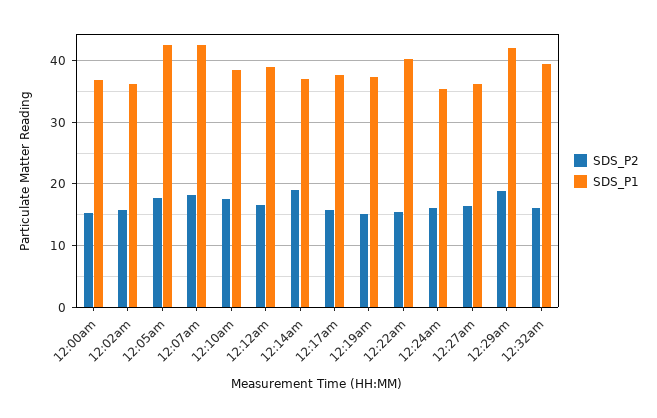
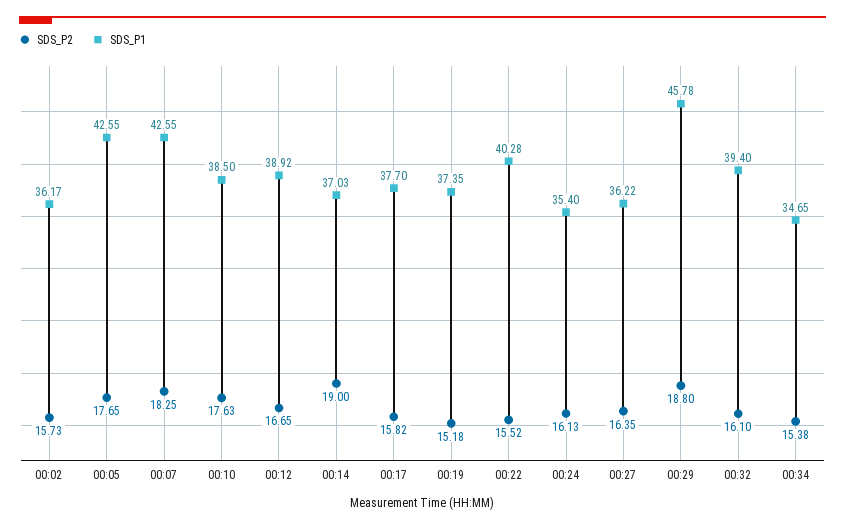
SDS_P2, 12:00am: 15 -> none
SDS_P1, 12:00am: 37 -> none
SDS_P1, 12:29am: 42 -> 45.78
SDS_P2, 00:34: none -> 15.38
SDS_P1, 00:34: none -> 34.65

